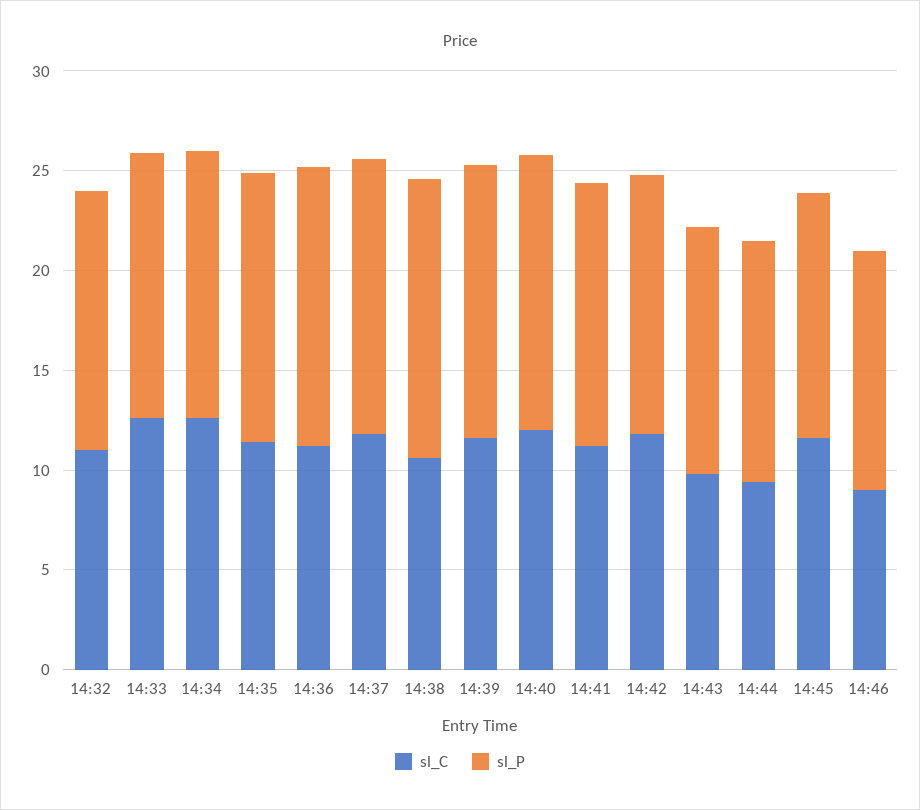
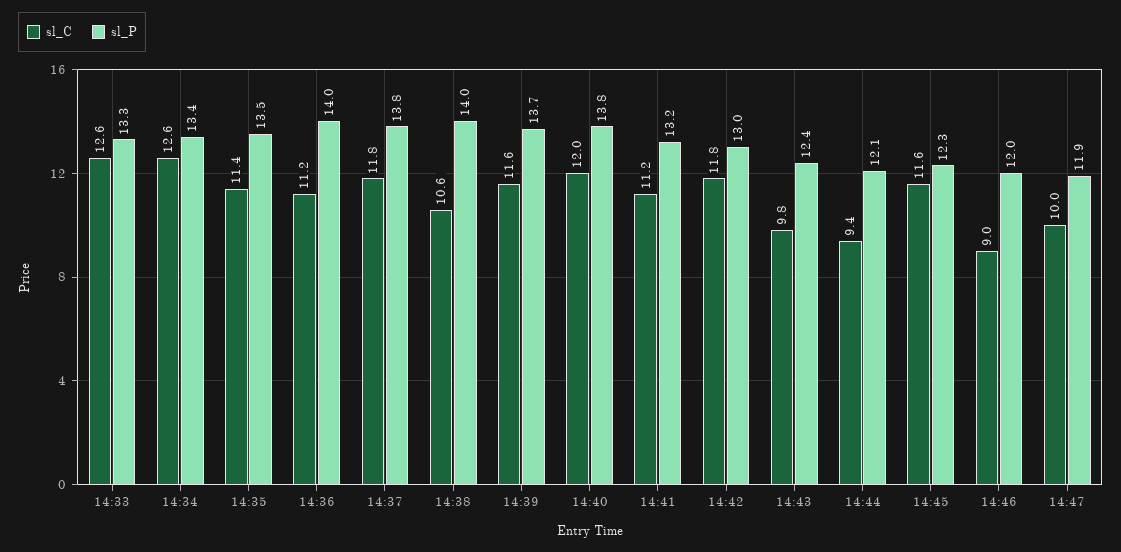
sl_C, 14:32: 11 -> none
sl_P, 14:32: 13 -> none
sl_C, 14:47: none -> 10
sl_P, 14:47: none -> 11.9

